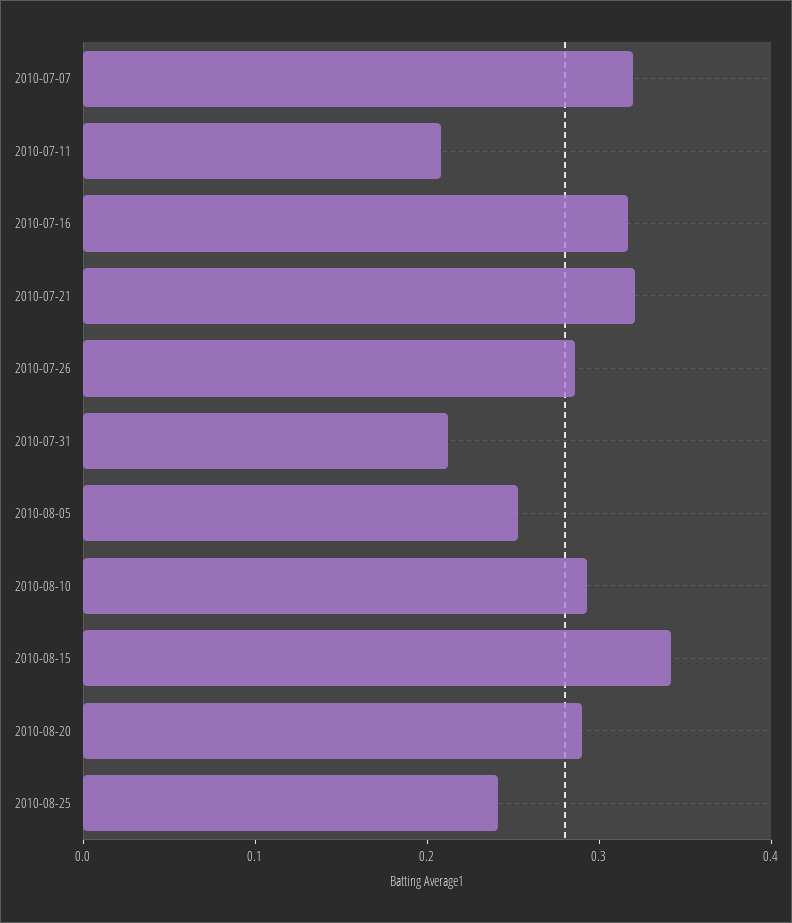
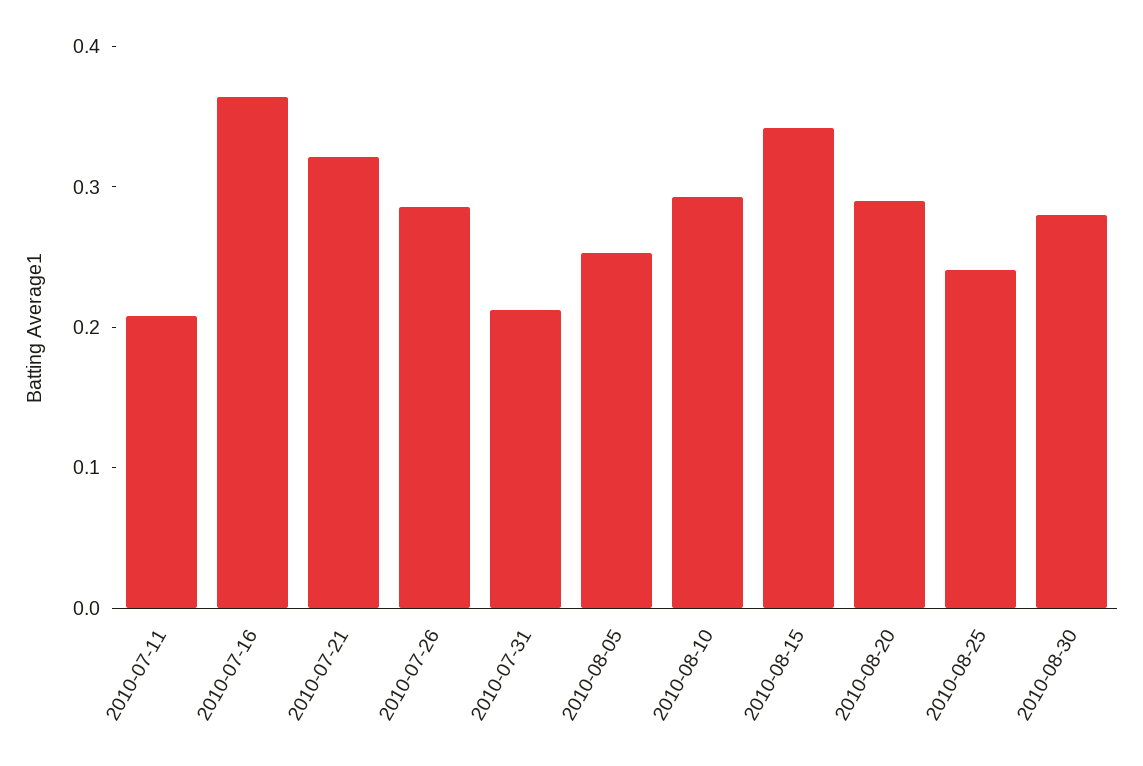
2010-07-07: 0.32 -> none
2010-07-16: 0.32 -> 0.36
2010-08-30: none -> 0.28

